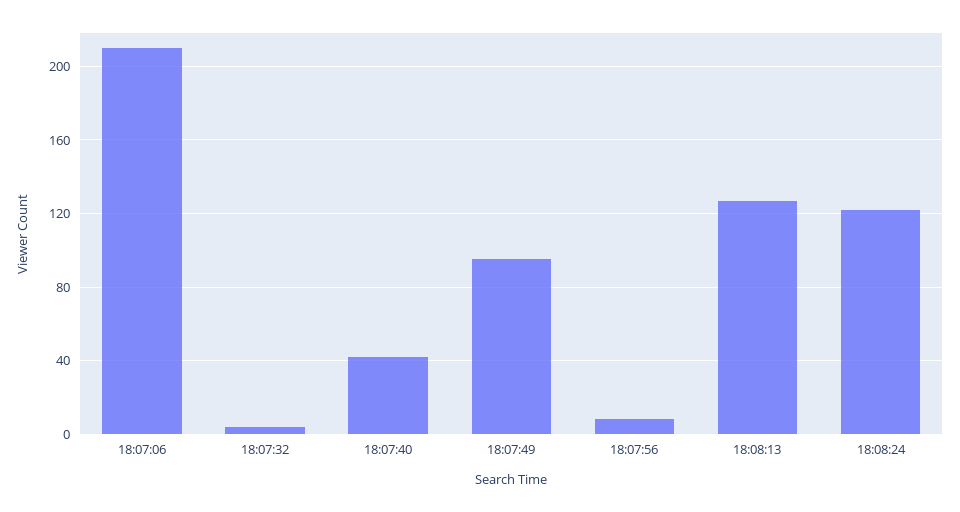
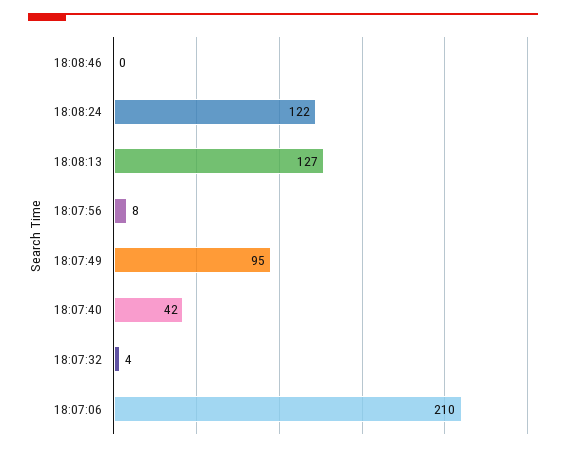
18:08:46: none -> 0

